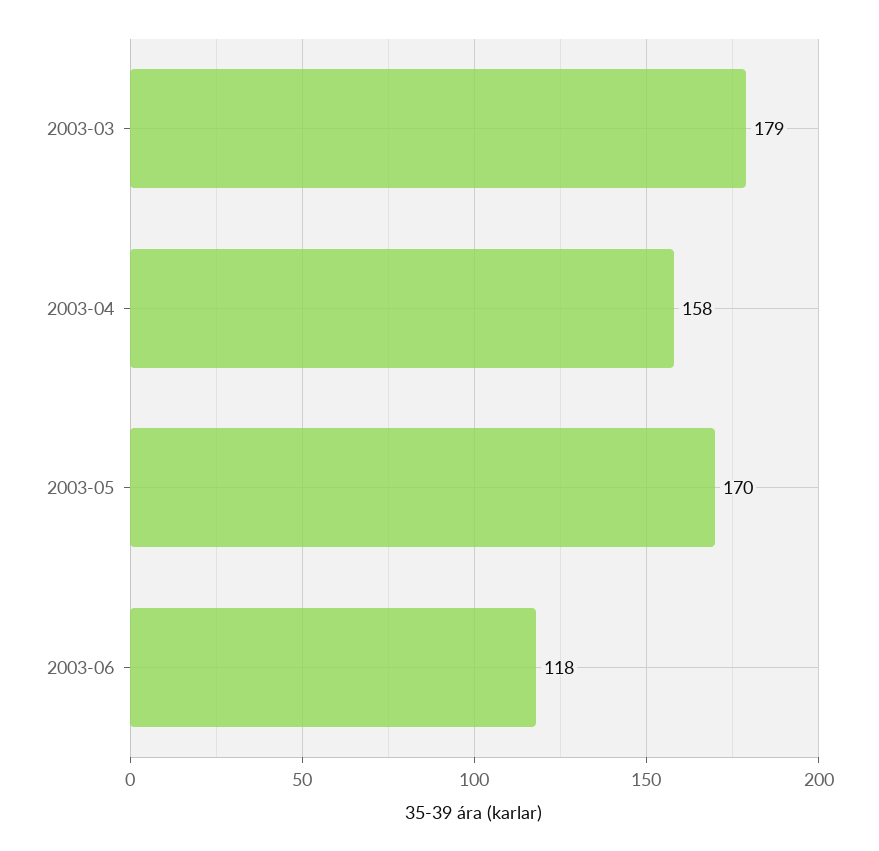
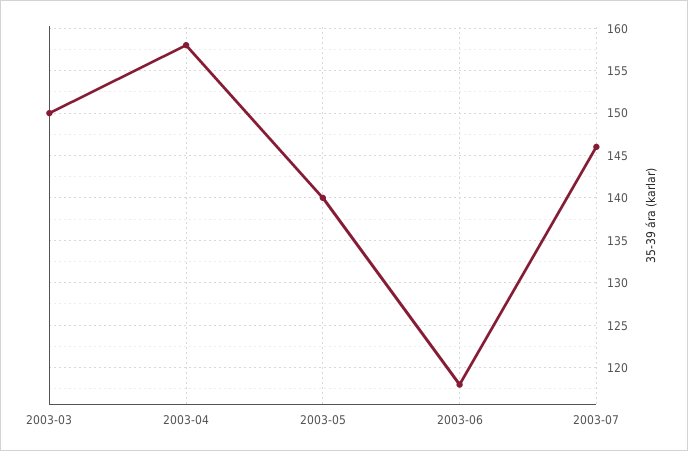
2003-03: 179 -> 150
2003-05: 170 -> 140
2003-07: none -> 146

